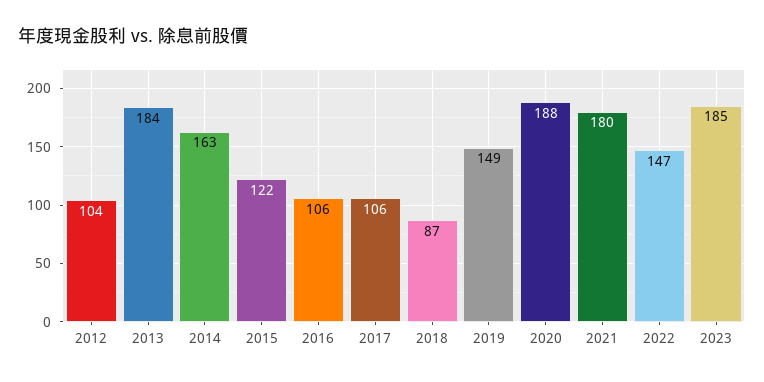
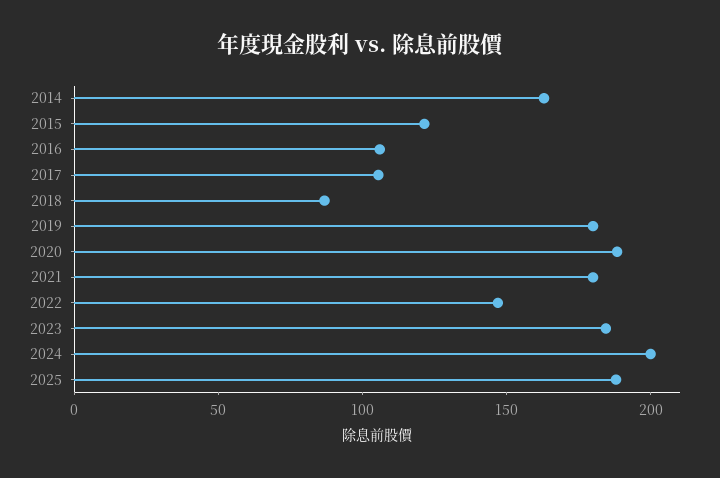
2012: 104 -> none
2013: 184 -> none
2019: 149 -> 180
2024: none -> 200
2025: none -> 190

